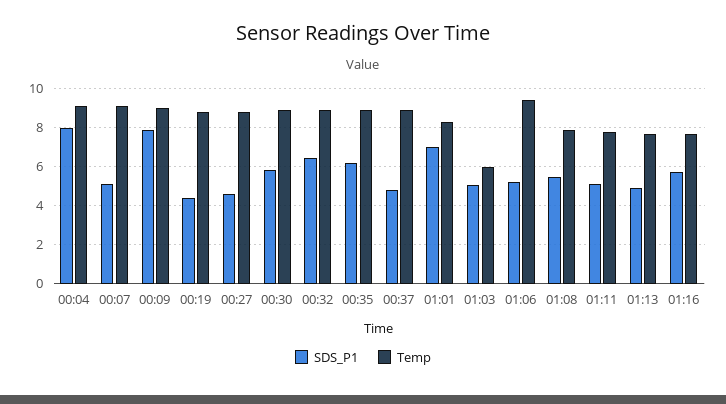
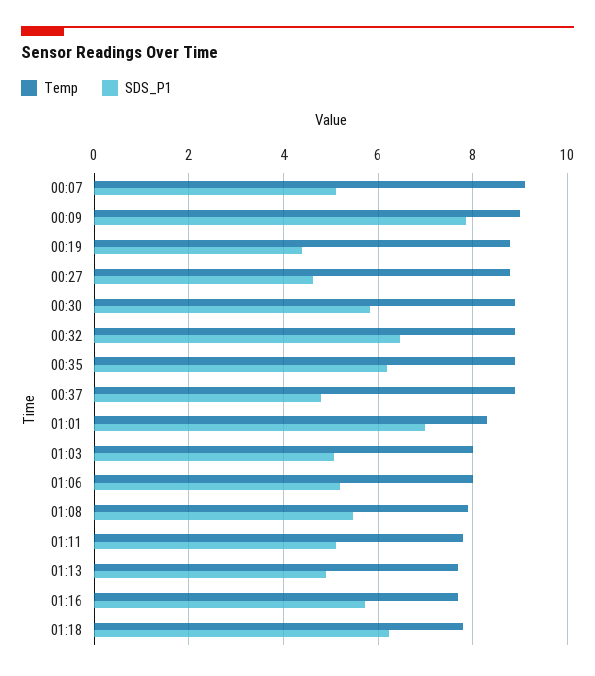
SDS_P1, 00:04: 8 -> none
Temp, 00:04: 9 -> none
Temp, 01:03: 6 -> 8
Temp, 01:06: 9.5 -> 8
Temp, 01:18: none -> 7.8
SDS_P1, 01:18: none -> 6.2

